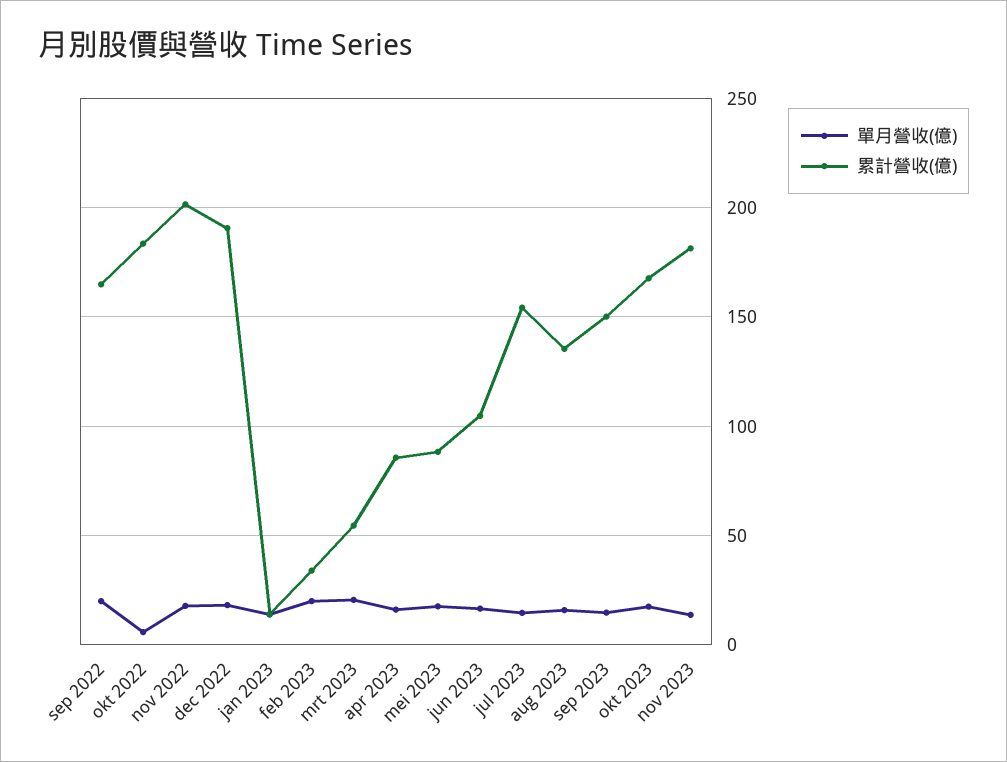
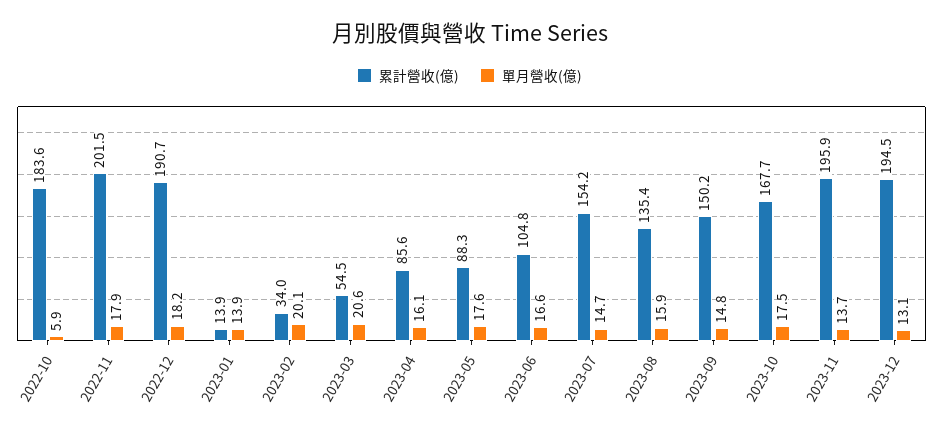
單月營收(億), sep 2022: 20 -> none
累計營收(億), sep 2022: 165 -> none
累計營收(億), nov 2023: 180 -> 195.9
累計營收(億), 2023-12: none -> 194.5
單月營收(億), 2023-12: none -> 13.1

